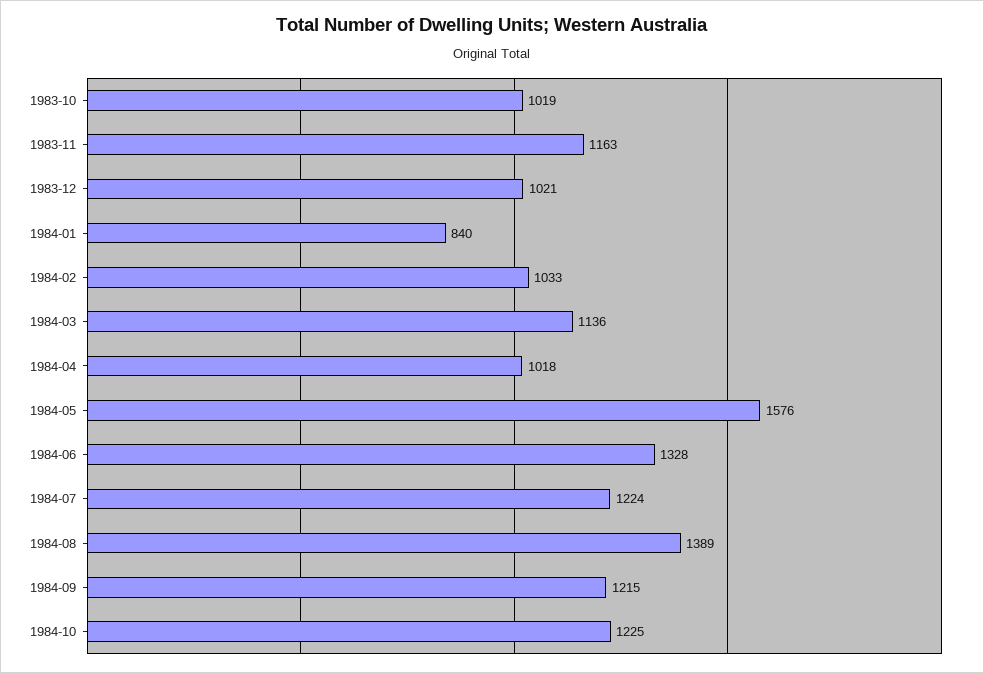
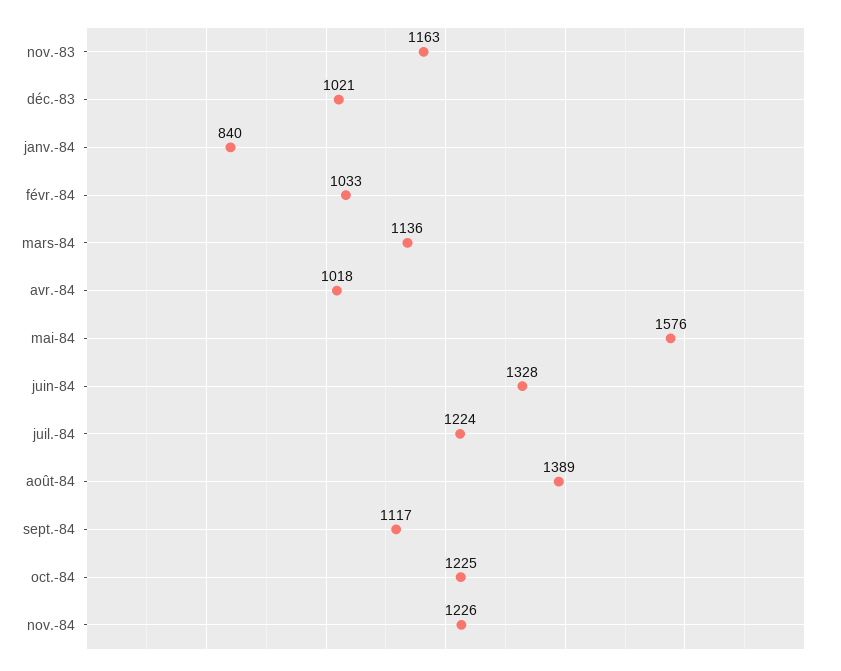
1983-10: 1019 -> none
1984-09: 1215 -> 1117
nov.-84: none -> 1226

